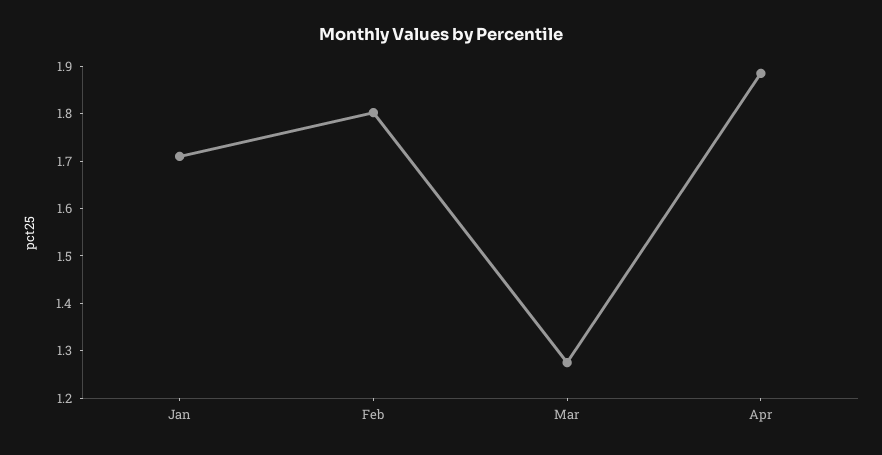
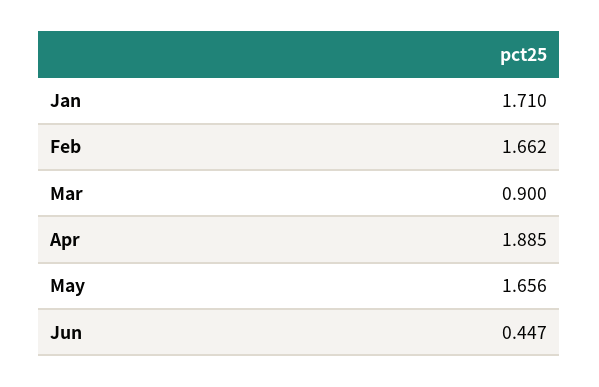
Feb: 1.8 -> 1.662
Mar: 1.28 -> 0.9
May: none -> 1.656
Jun: none -> 0.447

